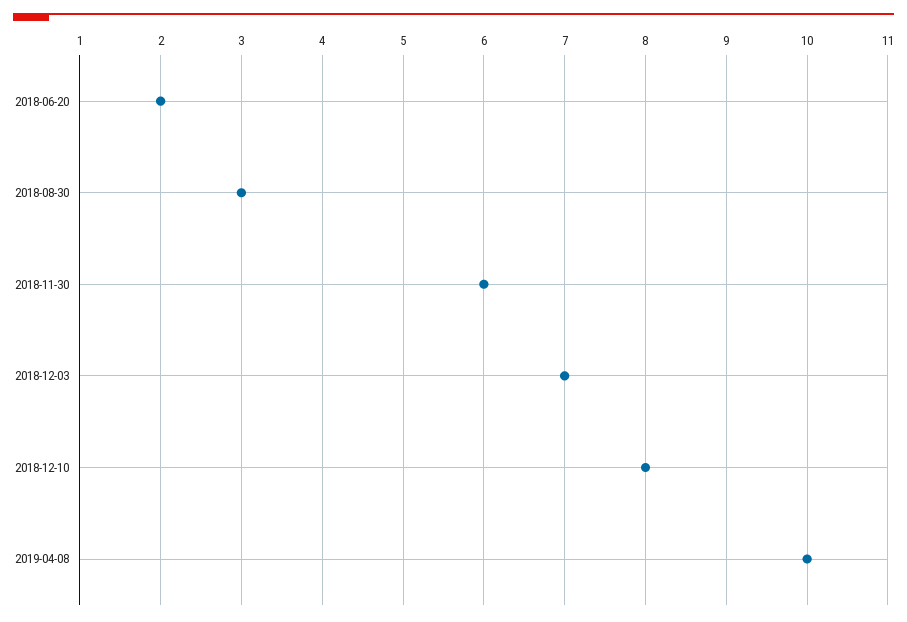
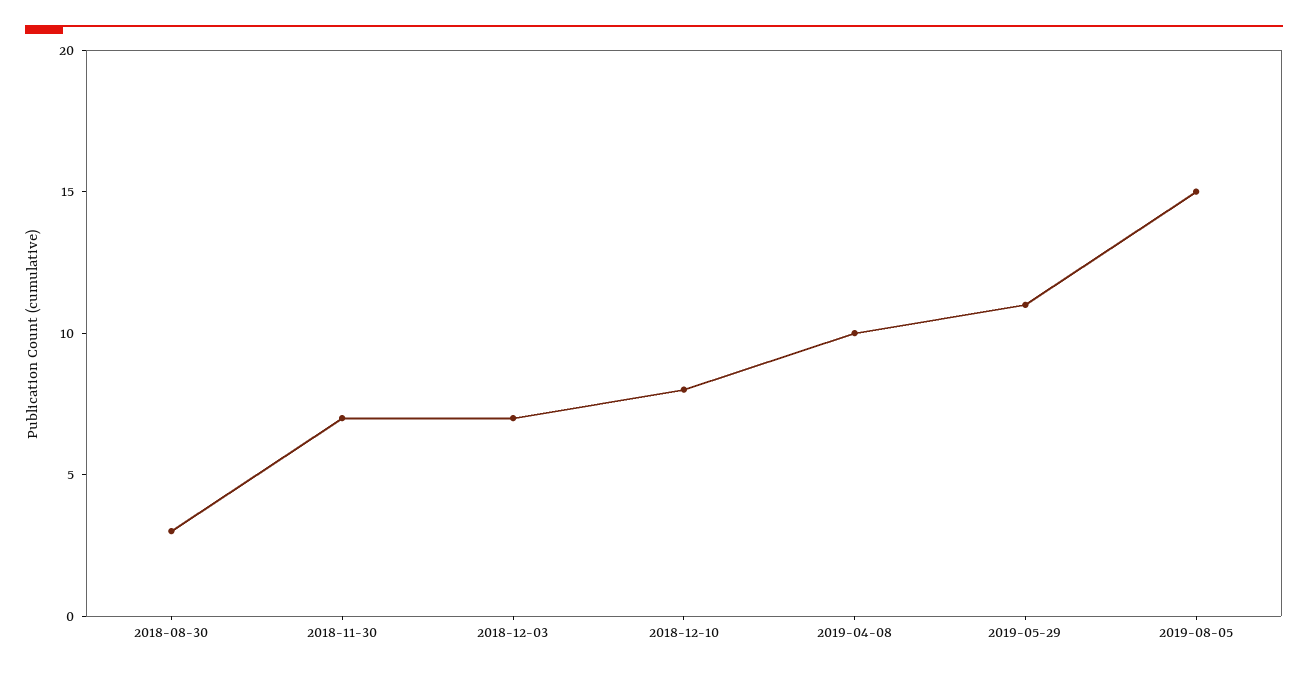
2018-06-20: 2 -> none
2018-11-30: 6 -> 7
2019-05-29: none -> 11
2019-08-05: none -> 15

